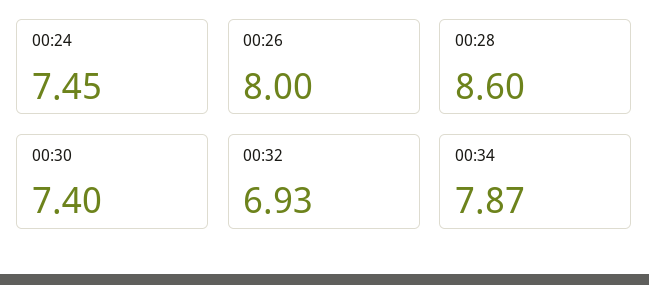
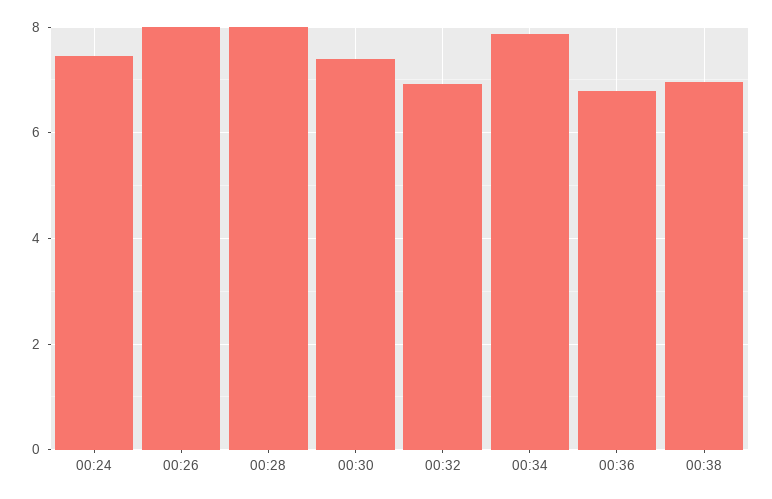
00:28: 8.6 -> 8
00:36: none -> 6.8
00:38: none -> 7

